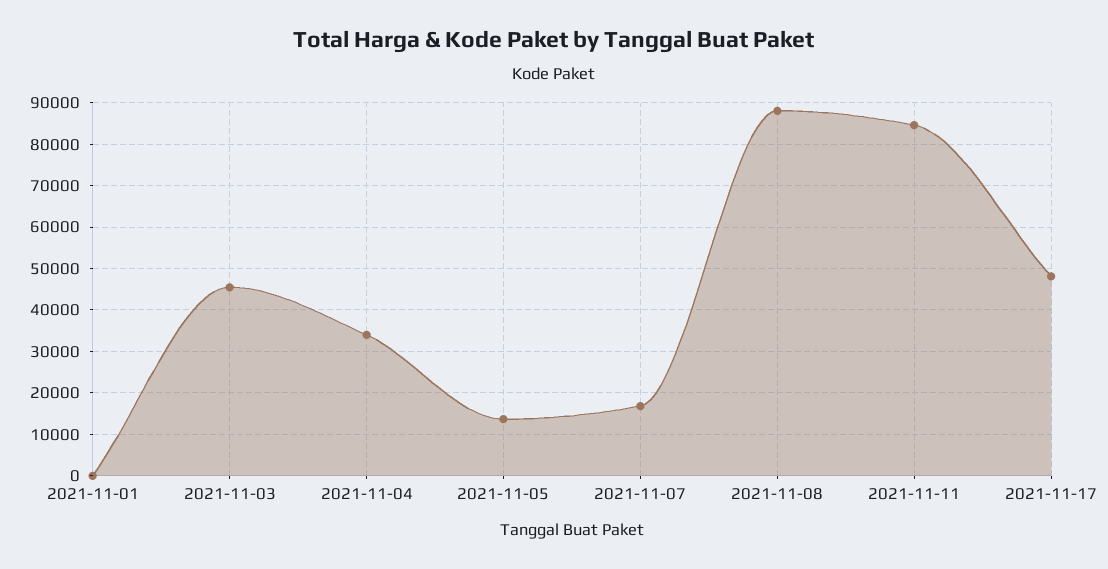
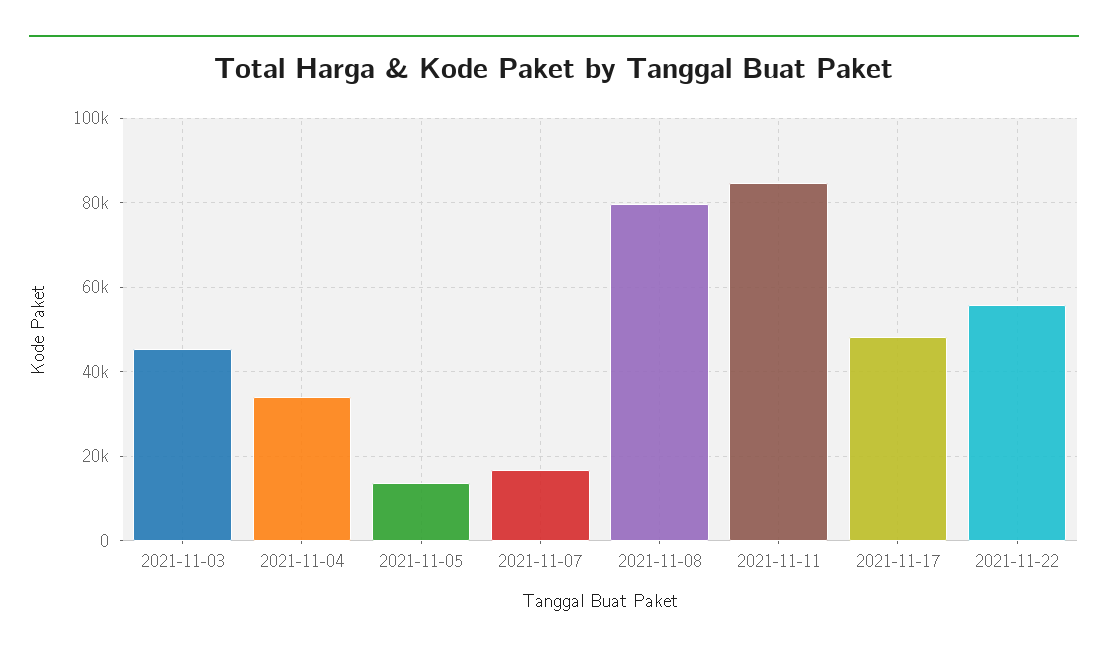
2021-11-01: 0 -> none
2021-11-08: 88000 -> 80000
2021-11-22: none -> 56000

